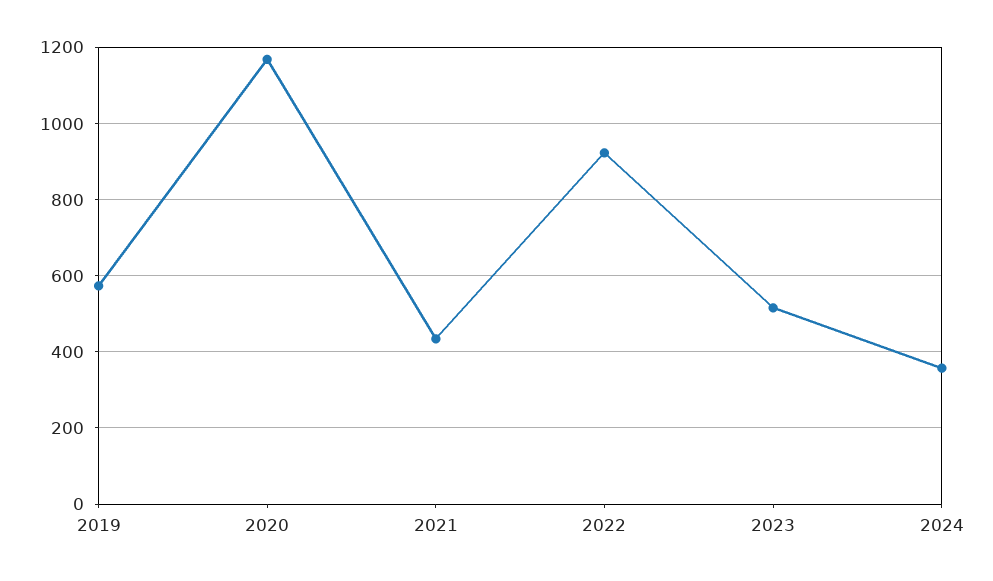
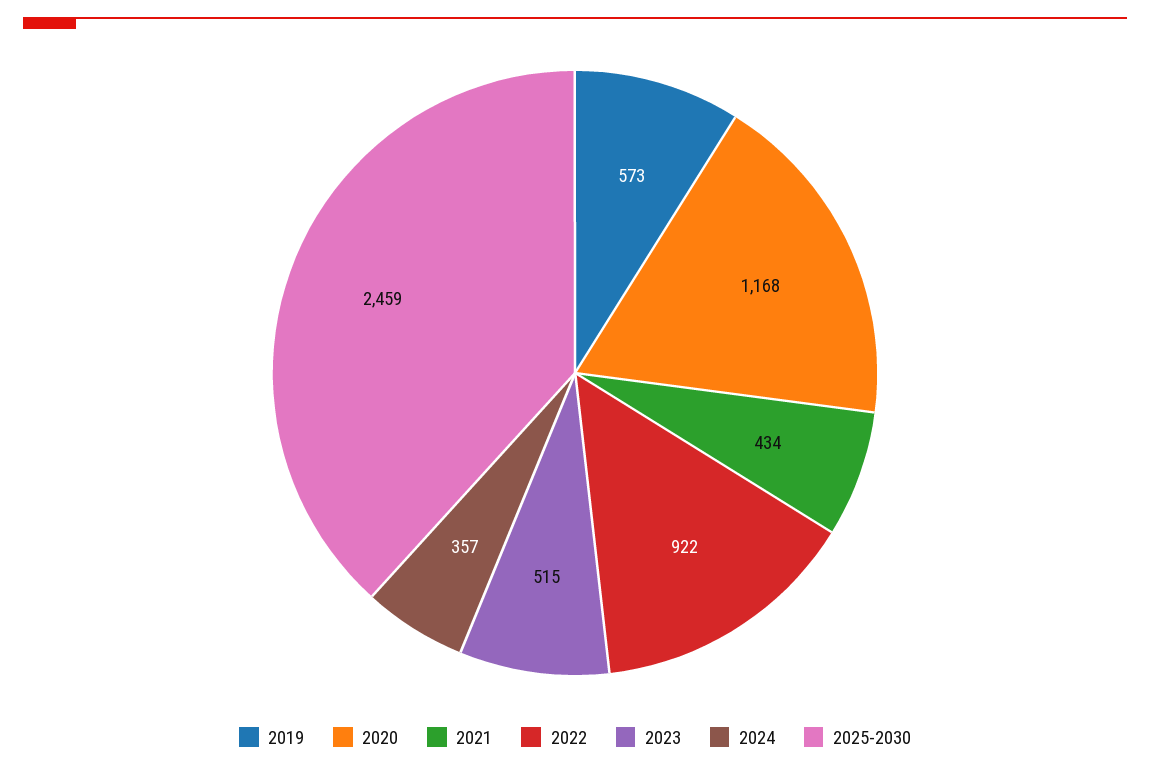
2025-2030: none -> 2459

